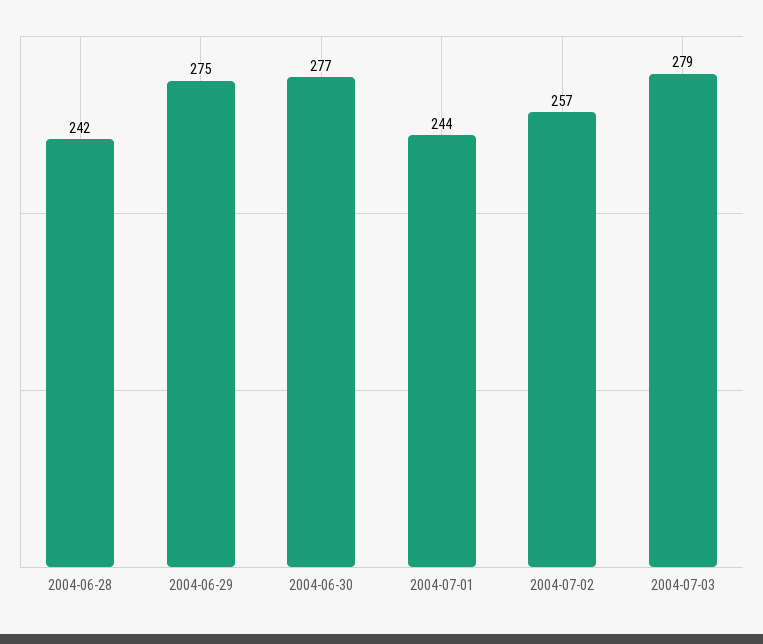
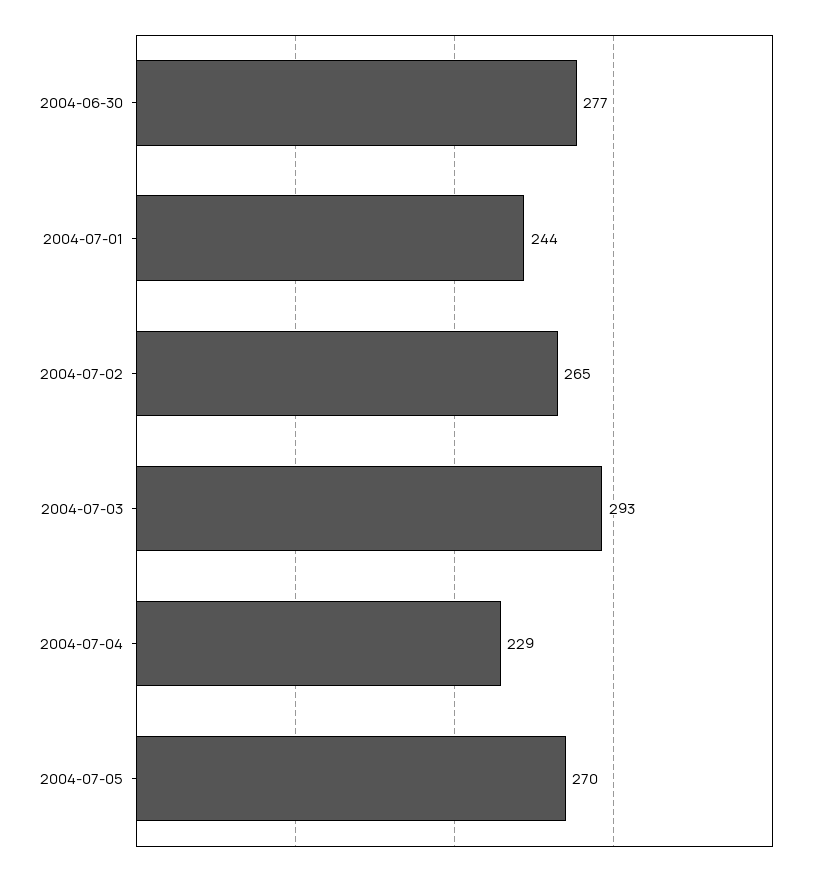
2004-06-28: 242 -> none
2004-06-29: 275 -> none
2004-07-02: 257 -> 265
2004-07-03: 279 -> 293
2004-07-04: none -> 229
2004-07-05: none -> 270

